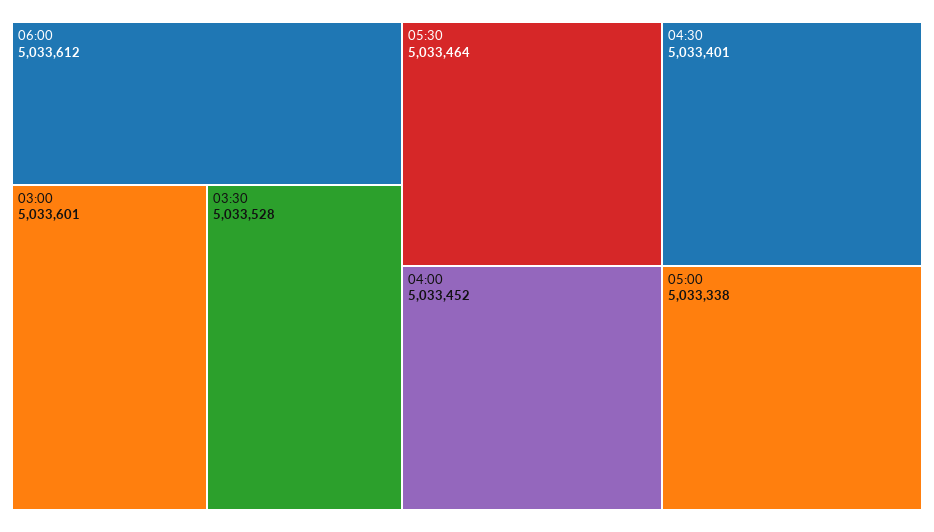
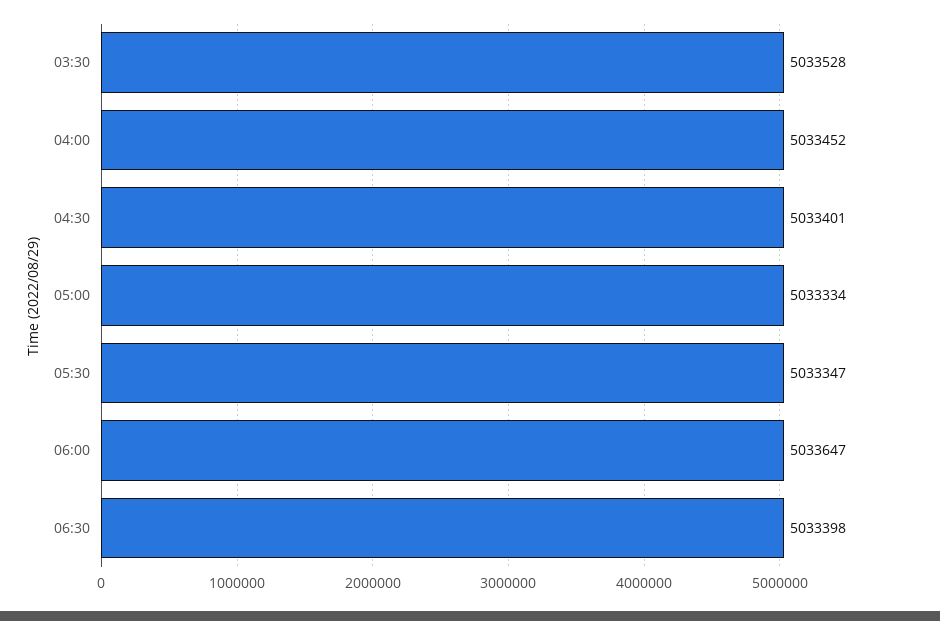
06:00: 5033612 -> 5033647
03:00: 5033601 -> none
05:30: 5033464 -> 5033347
05:00: 5033338 -> 5033334
06:30: none -> 5033398

